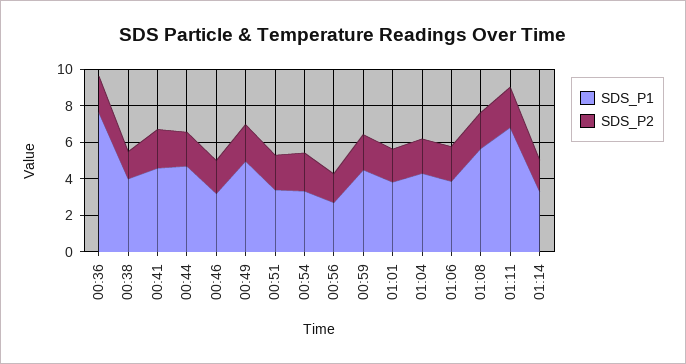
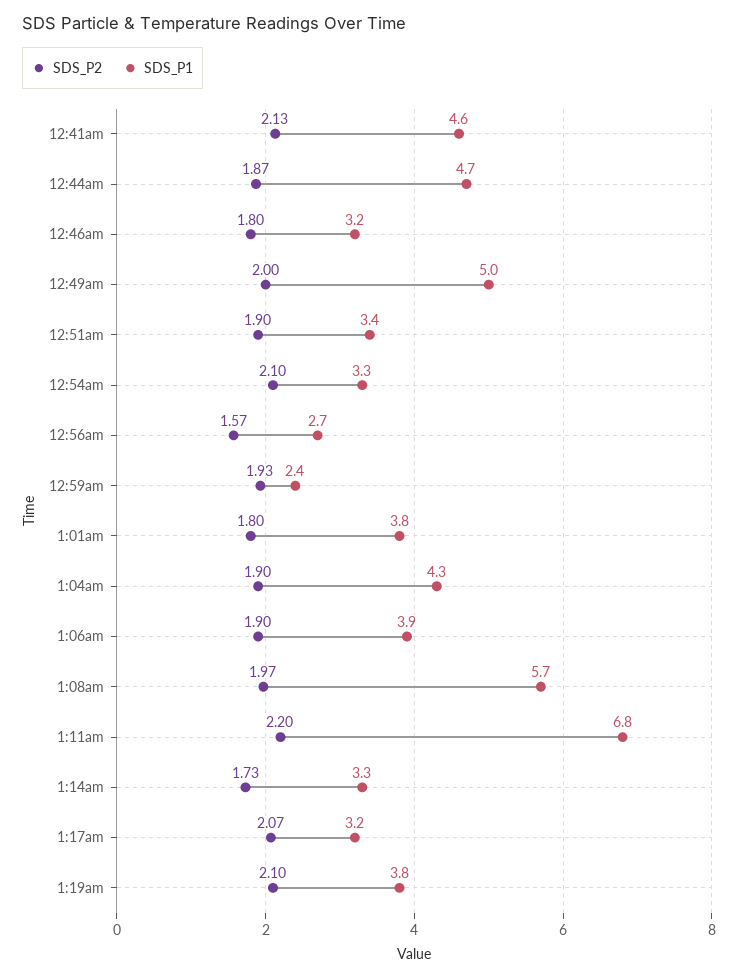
SDS_P1, 00:36: 7.5 -> none
SDS_P2, 00:36: 2 -> none
SDS_P1, 00:38: 4 -> none
SDS_P2, 00:38: 1.5 -> none
SDS_P1, 00:59: 4.5 -> 2.4
SDS_P2, 1:17am: none -> 2.07
SDS_P1, 1:17am: none -> 3.2
SDS_P2, 1:19am: none -> 2.1
SDS_P1, 1:19am: none -> 3.8

